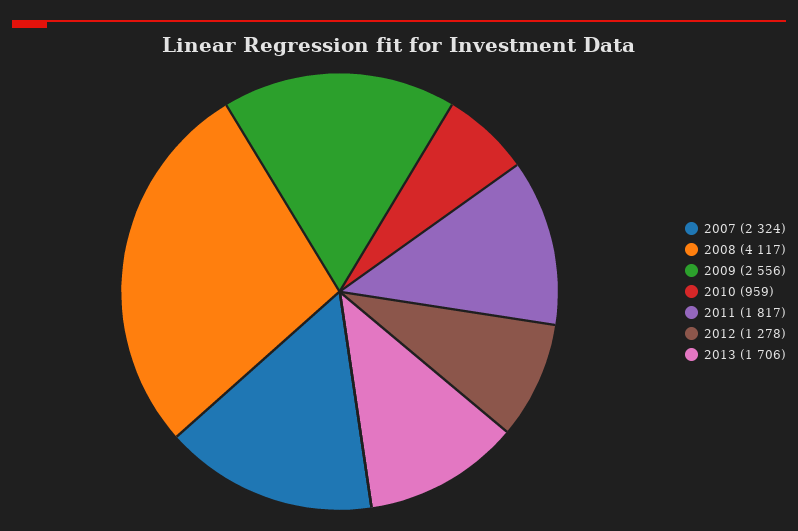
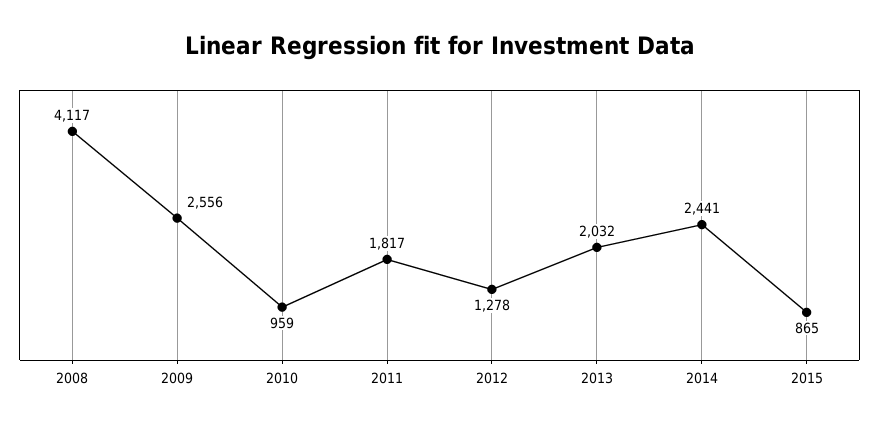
2007: 2324 -> none
2013: 1706 -> 2032
2014: none -> 2441
2015: none -> 865

